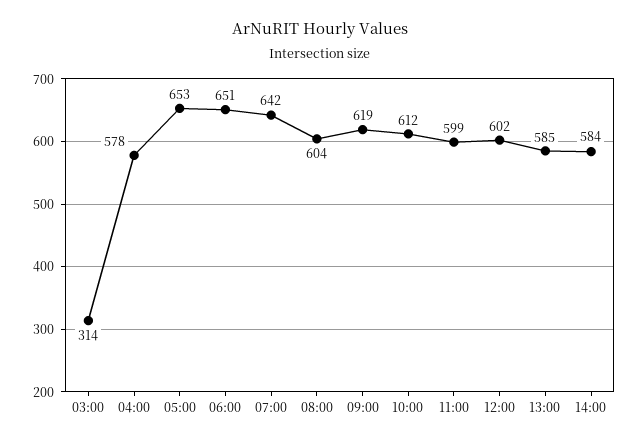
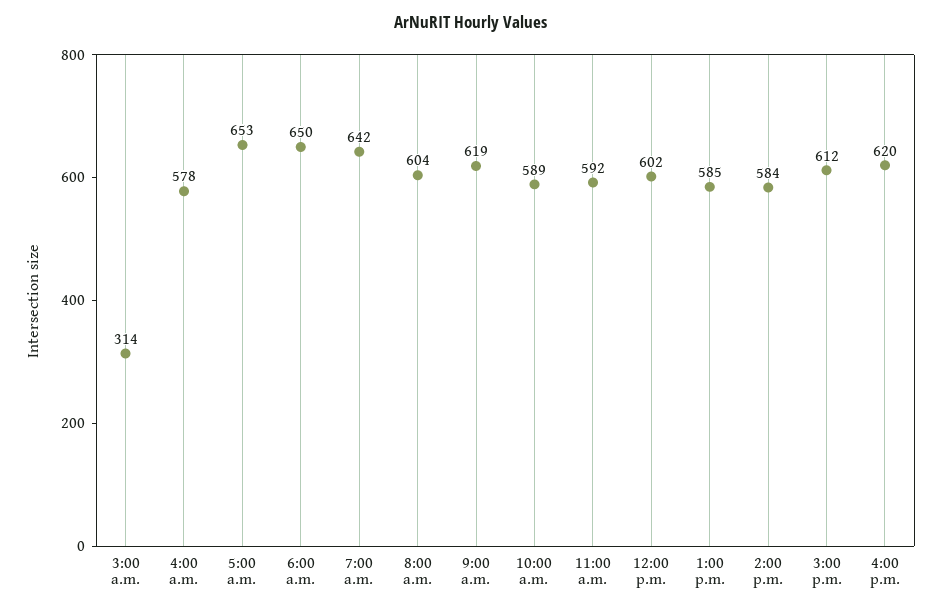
06:00: 651 -> 650
10:00: 612 -> 589
11:00: 599 -> 592
3:00 p.m.: none -> 612
4:00 p.m.: none -> 620

